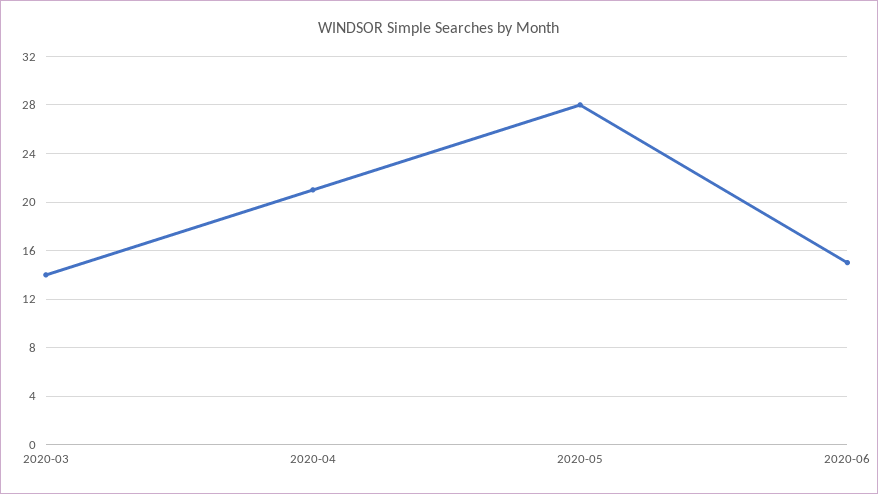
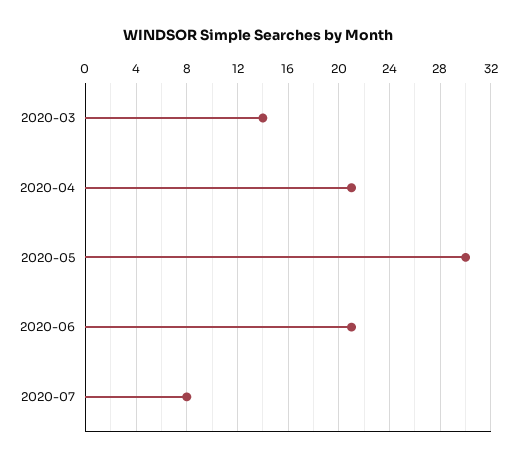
2020-05: 28 -> 30
2020-06: 15 -> 21
2020-07: none -> 8

